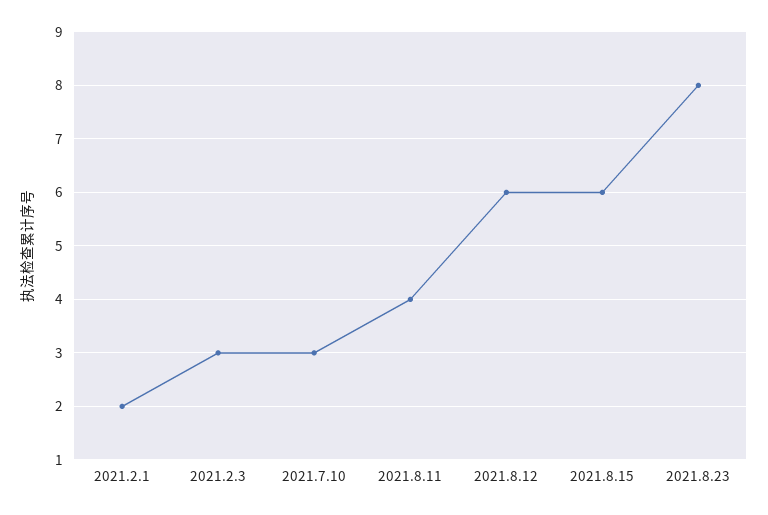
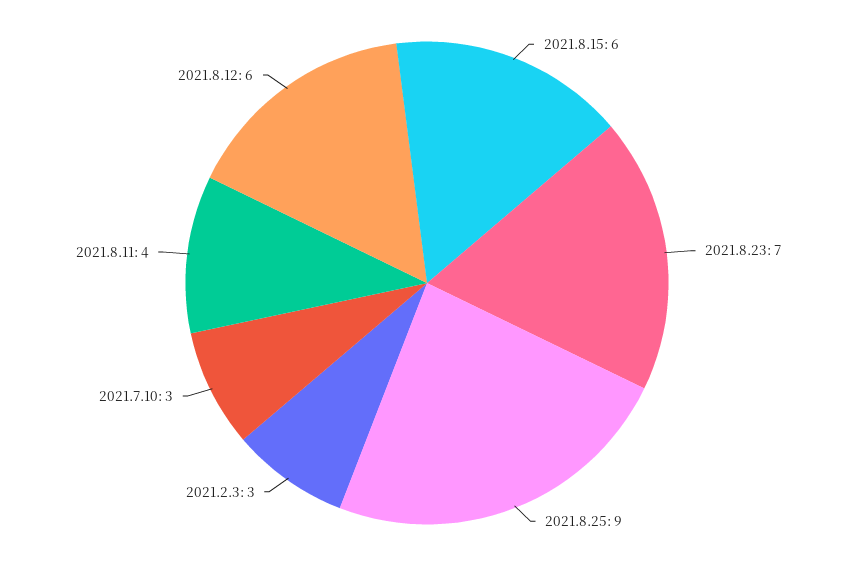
2021.2.1: 2 -> none
2021.8.23: 8 -> 7
2021.8.25: none -> 9

